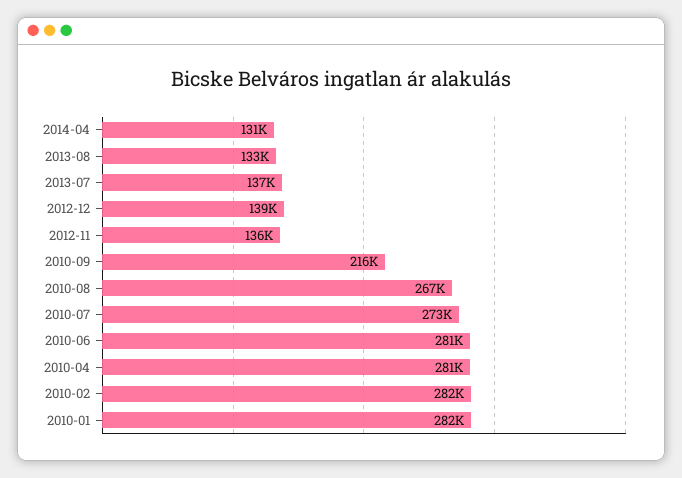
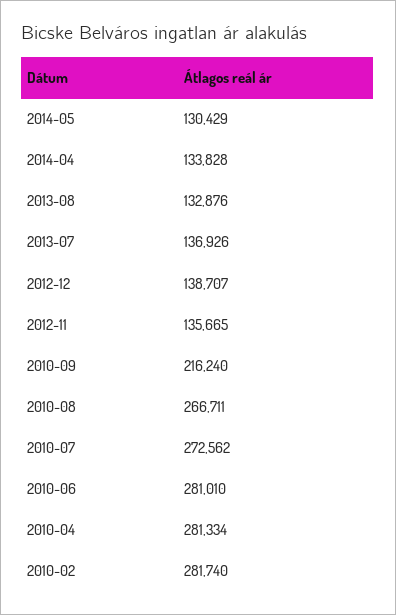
2014-04: 131000 -> 133828
2010-01: 282000 -> none
2014-05: none -> 130429

